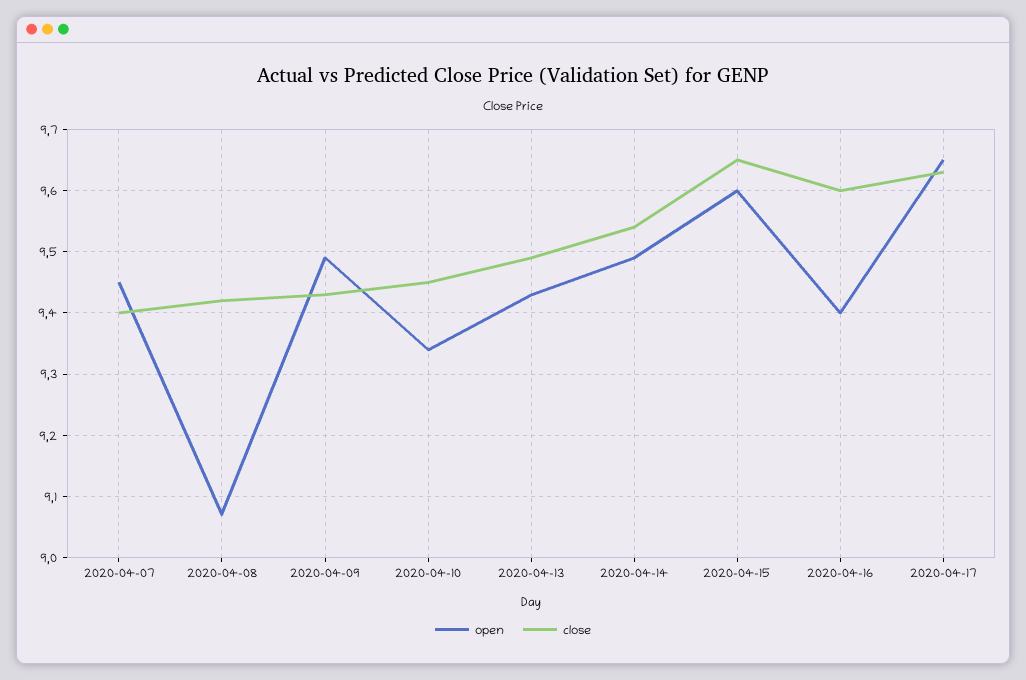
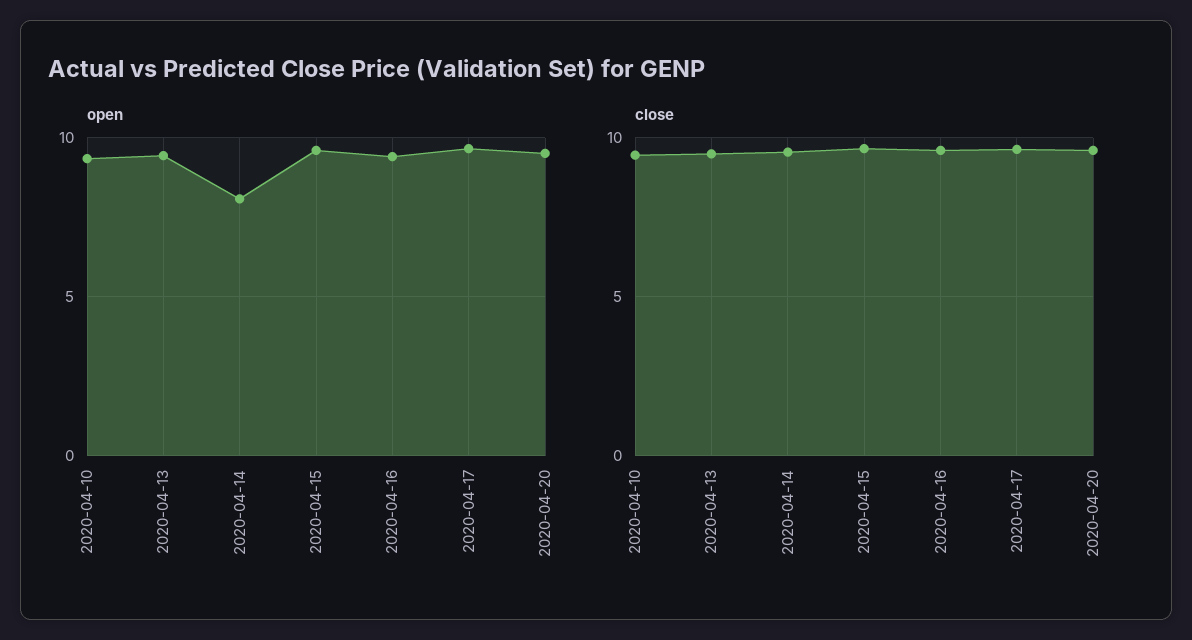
open, 2020-04-07: 9.45 -> none
close, 2020-04-07: 9.4 -> none
open, 2020-04-08: 9.07 -> none
close, 2020-04-08: 9.42 -> none
open, 2020-04-09: 9.49 -> none
close, 2020-04-09: 9.43 -> none
open, 2020-04-14: 9.49 -> 8
open, 2020-04-20: none -> 9.5
close, 2020-04-20: none -> 9.5

